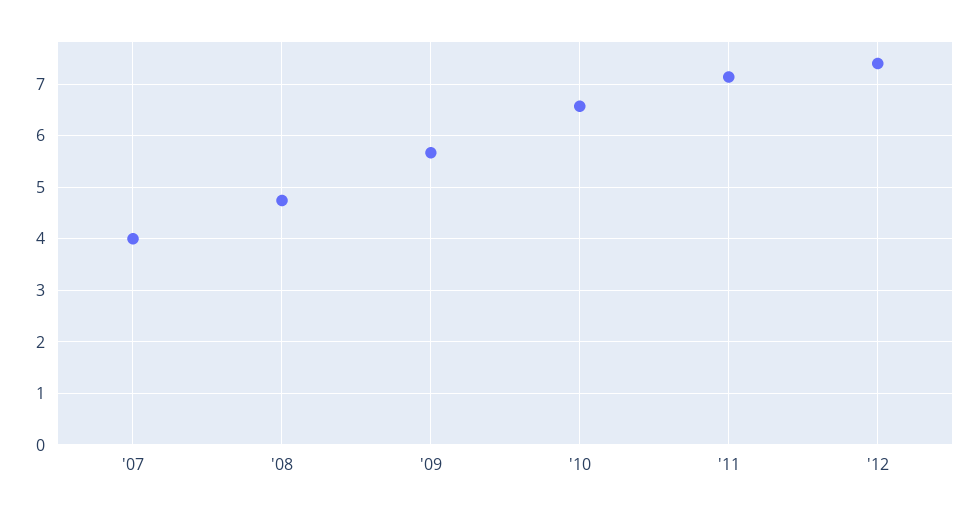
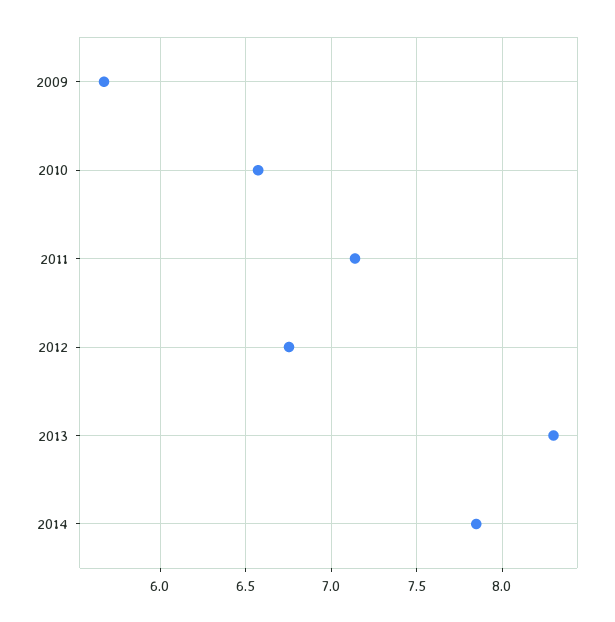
'07: 4 -> none
'08: 4.8 -> none
'12: 7.4 -> 6.75
2013: none -> 8.3
2014: none -> 7.85

